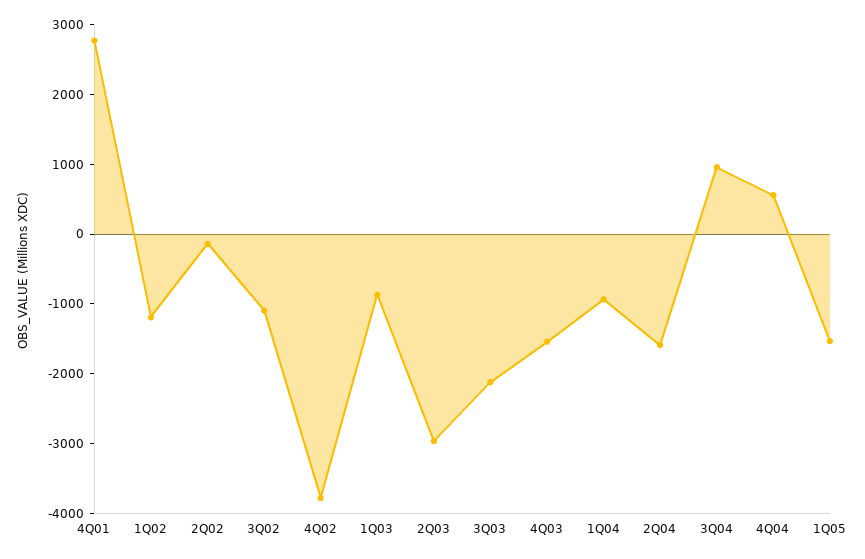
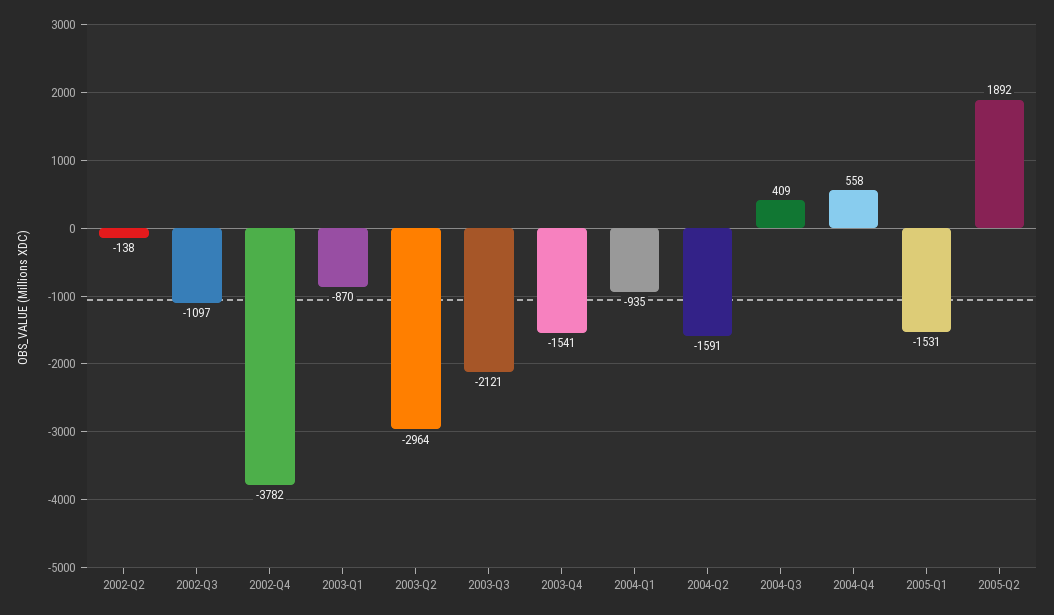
4Q01: 2800 -> none
1Q02: -1200 -> none
3Q04: 1000 -> 409
2005-Q2: none -> 1892

